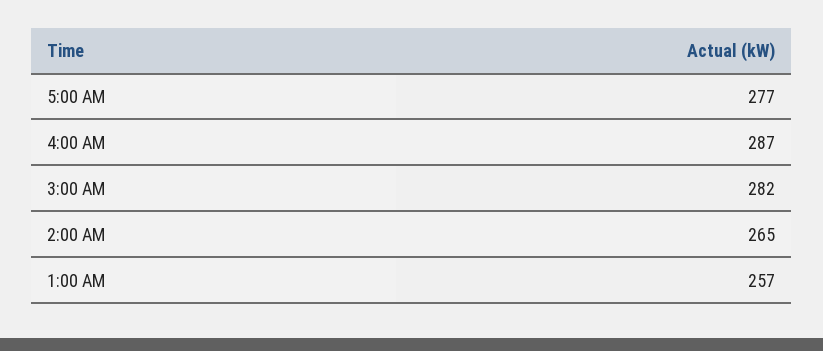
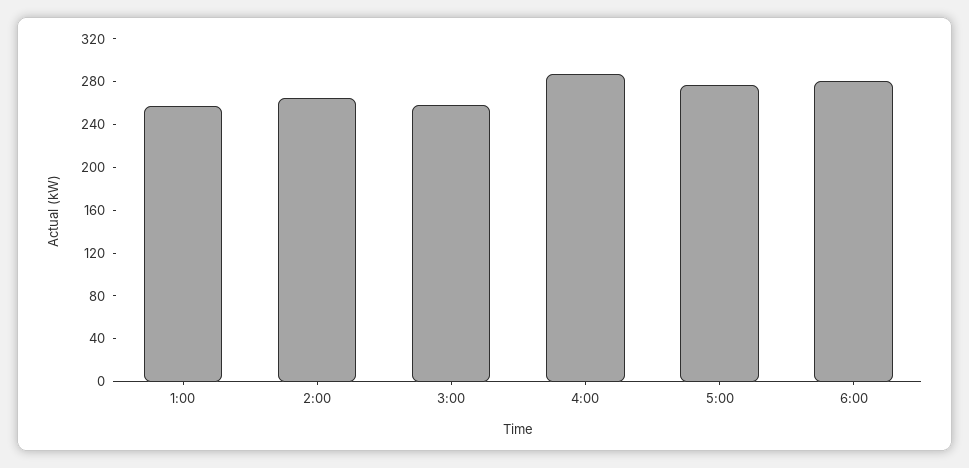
3:00 AM: 282 -> 260
6:00: none -> 280

